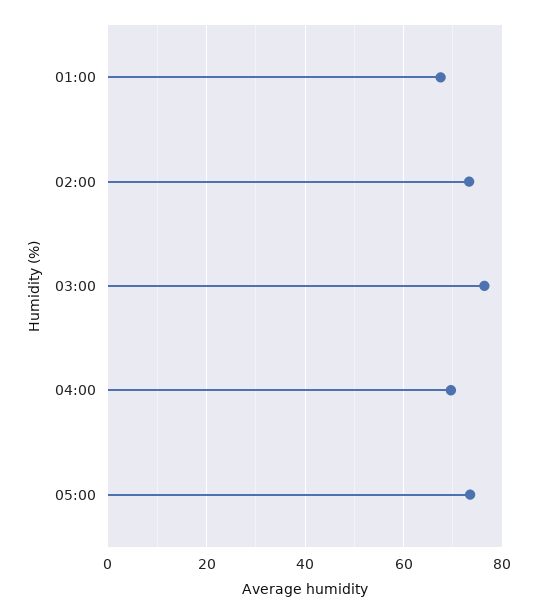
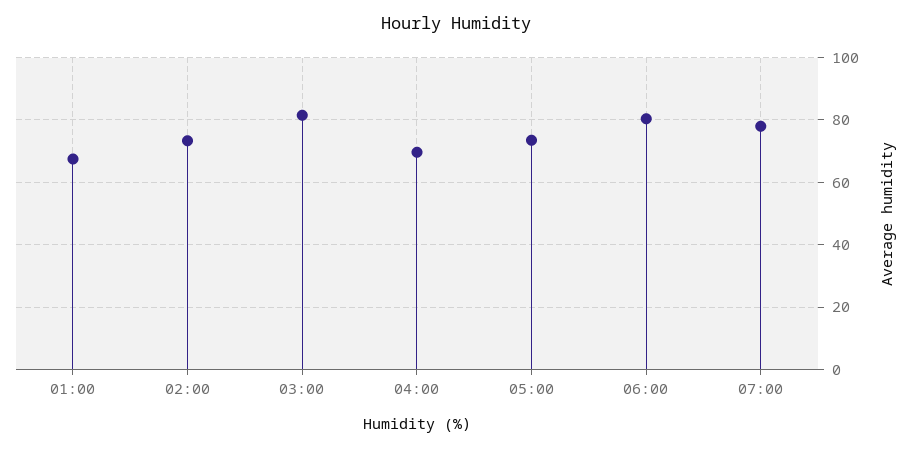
03:00: 76 -> 82
06:00: none -> 80
07:00: none -> 78

